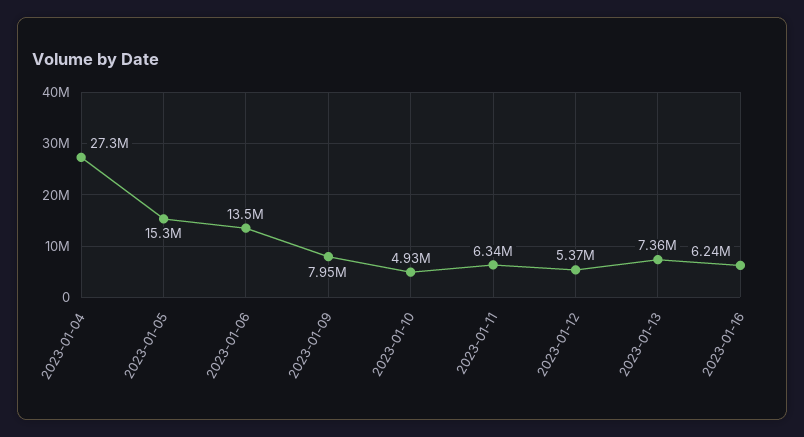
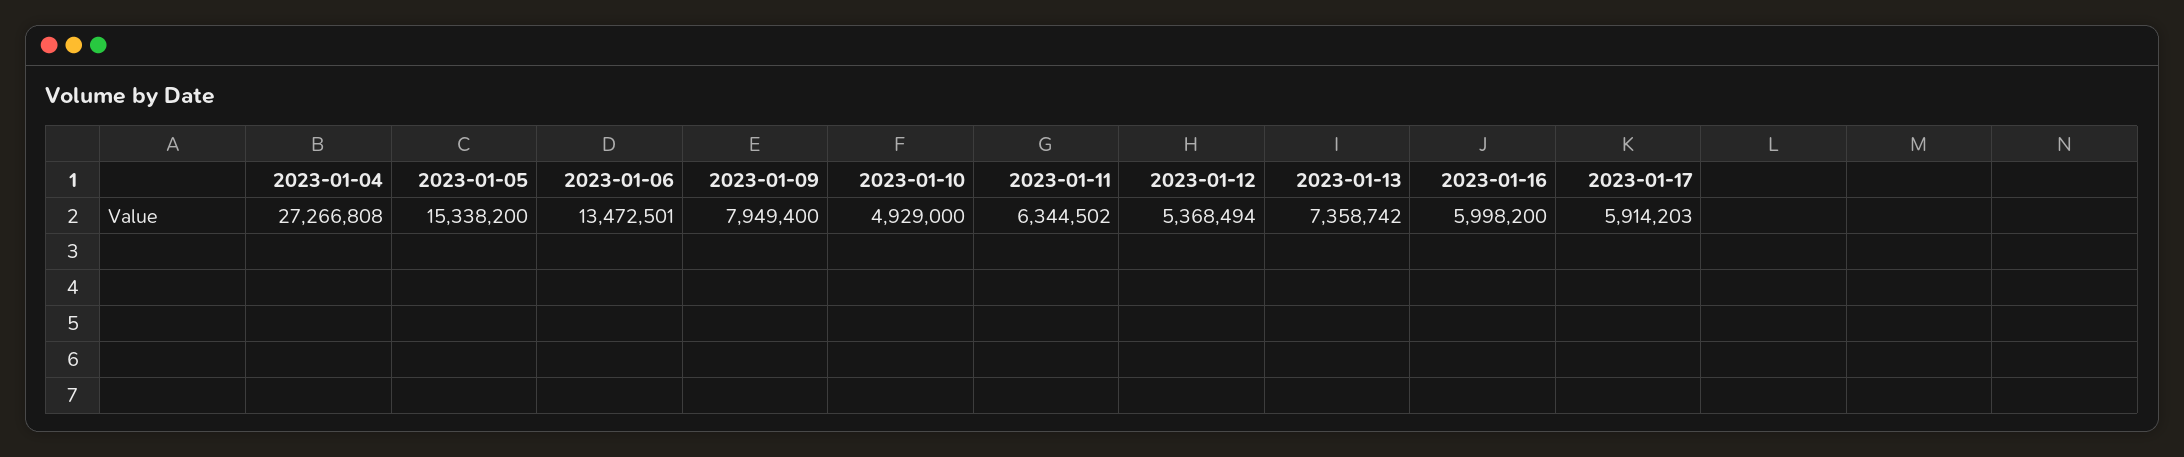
2023-01-16: 6240000 -> 5998200
2023-01-17: none -> 5914203

